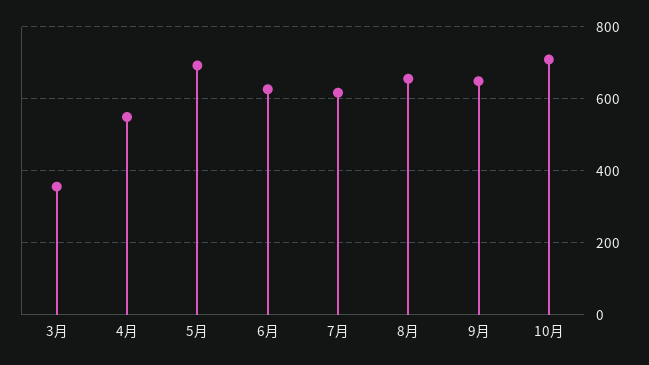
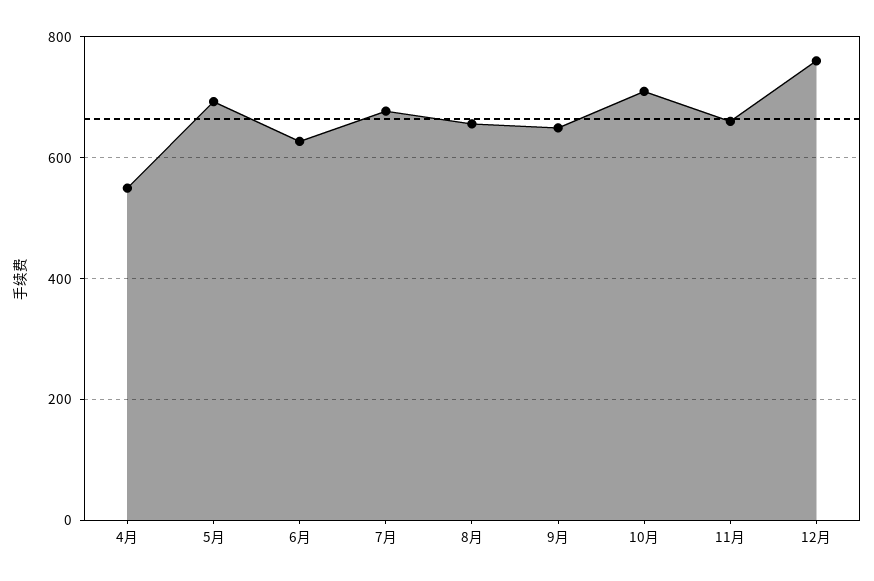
3月: 360 -> none
7月: 620 -> 680
11月: none -> 660
12月: none -> 760

